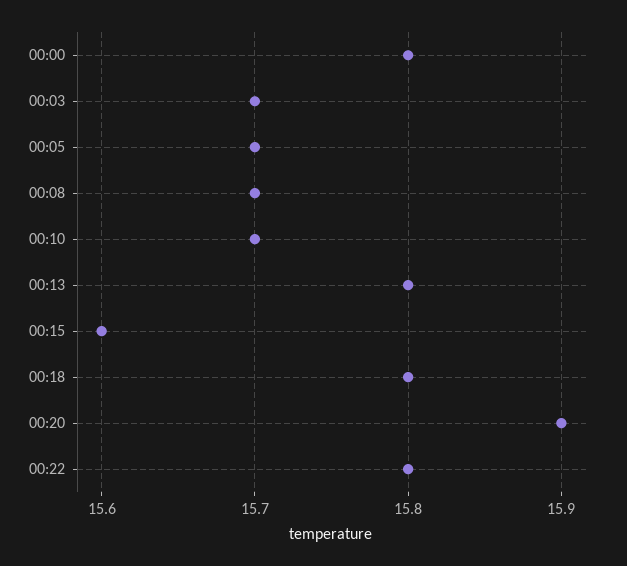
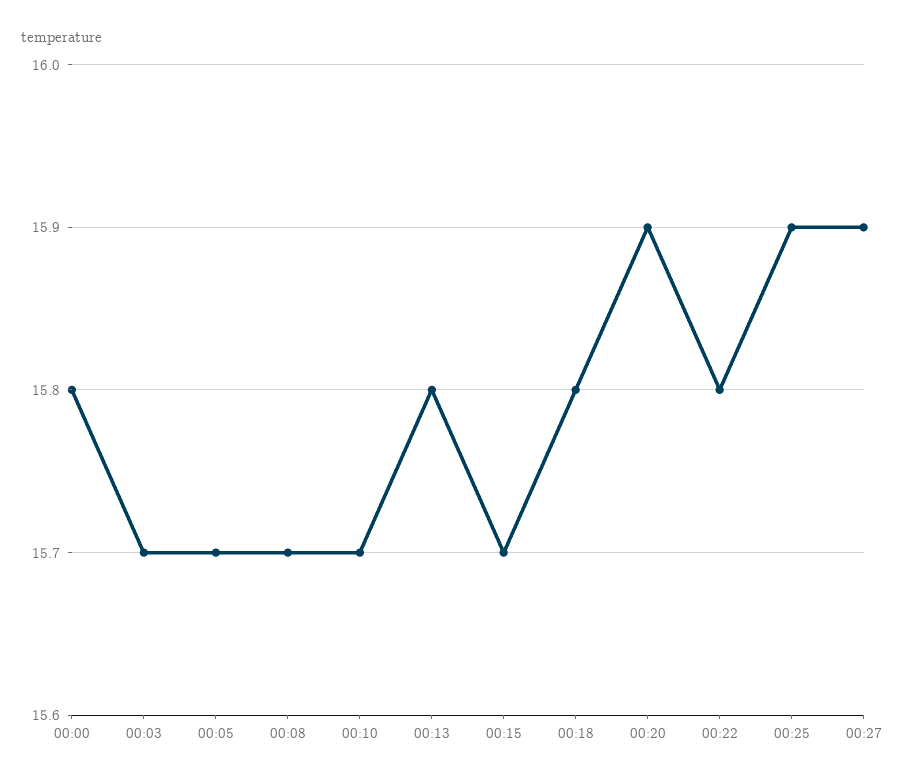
00:15: 15.6 -> 15.7
00:25: none -> 15.9
00:27: none -> 15.9

